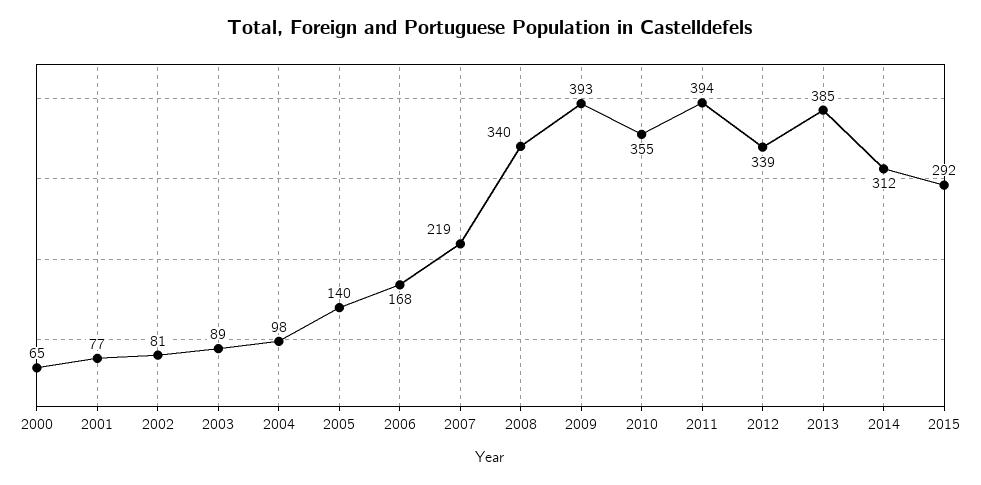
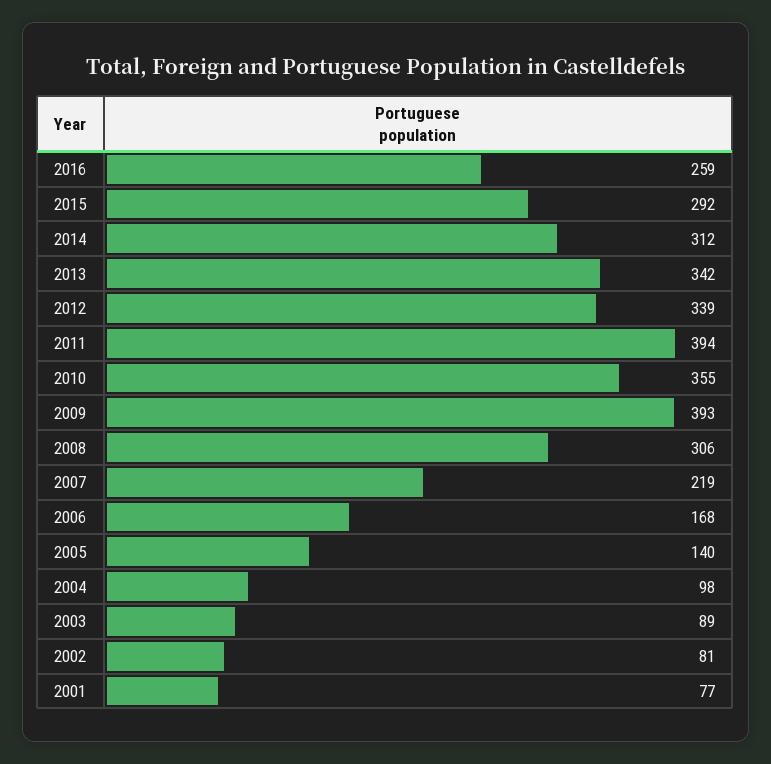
2000: 65 -> none
2008: 340 -> 306
2013: 385 -> 342
2016: none -> 259

